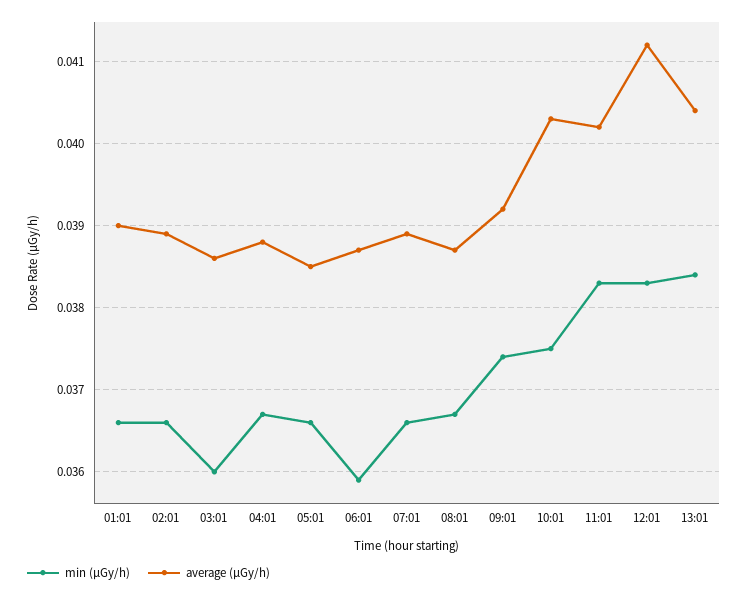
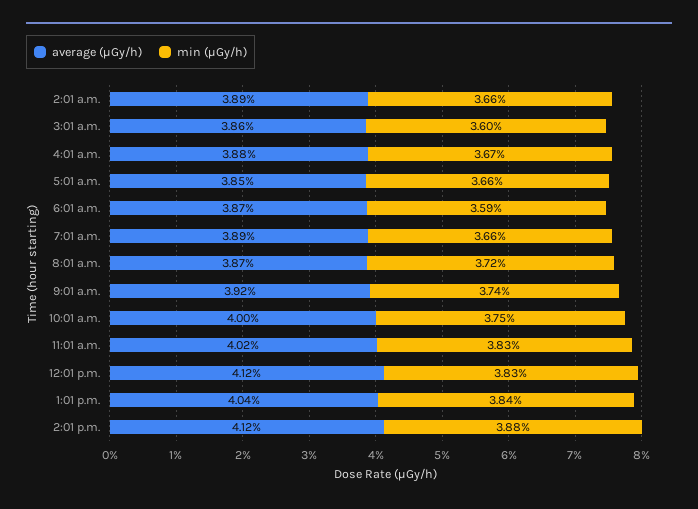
min (μGy/h), 01:01: 0.0366 -> none
average (μGy/h), 01:01: 0.039 -> none
min (μGy/h), 08:01: 0.0367 -> 0.0372
average (μGy/h), 10:01: 0.0403 -> 0.04
average (μGy/h), 2:01 p.m.: none -> 0.0412
min (μGy/h), 2:01 p.m.: none -> 0.0388

